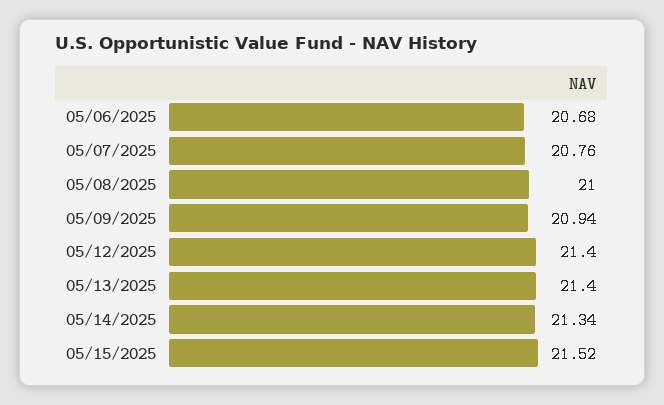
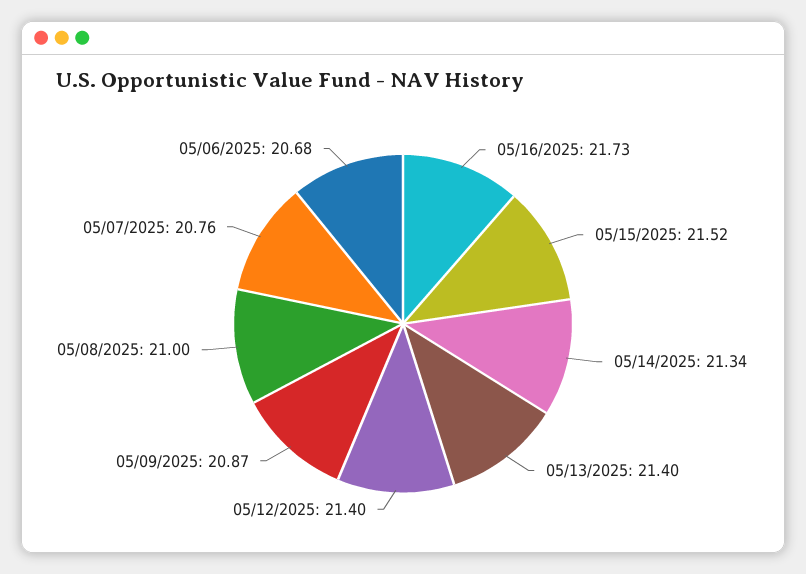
05/09/2025: 20.94 -> 20.87
05/16/2025: none -> 21.73

